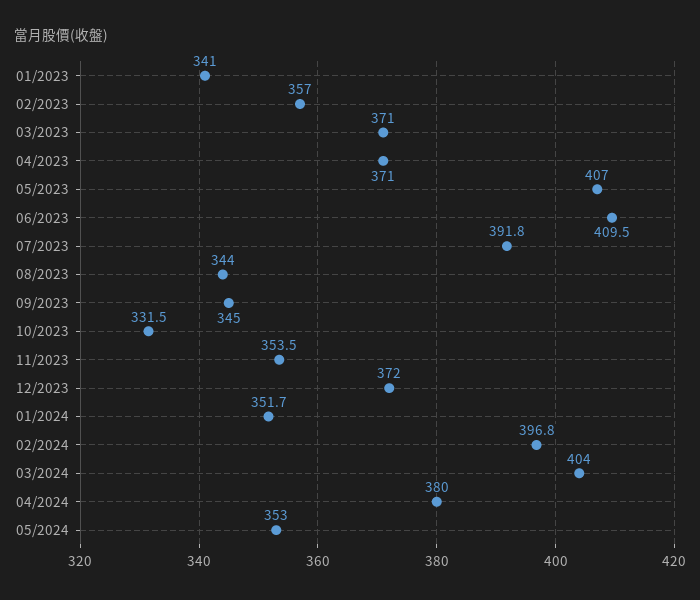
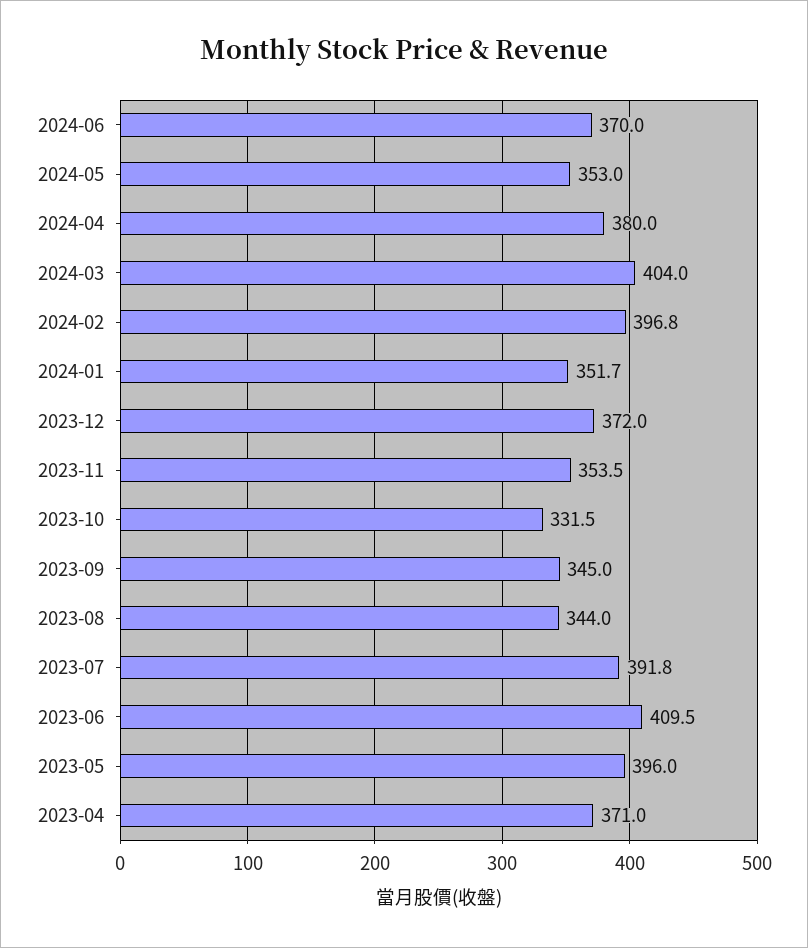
01/2023: 341 -> none
02/2023: 357 -> none
03/2023: 371 -> none
05/2023: 407 -> 396
2024-06: none -> 370

